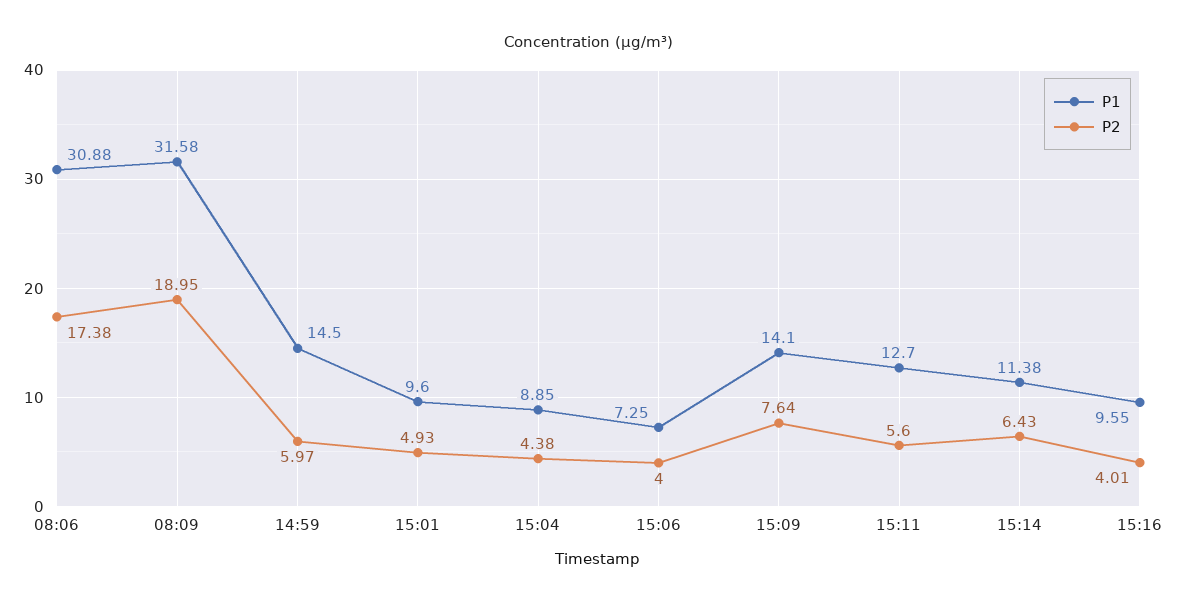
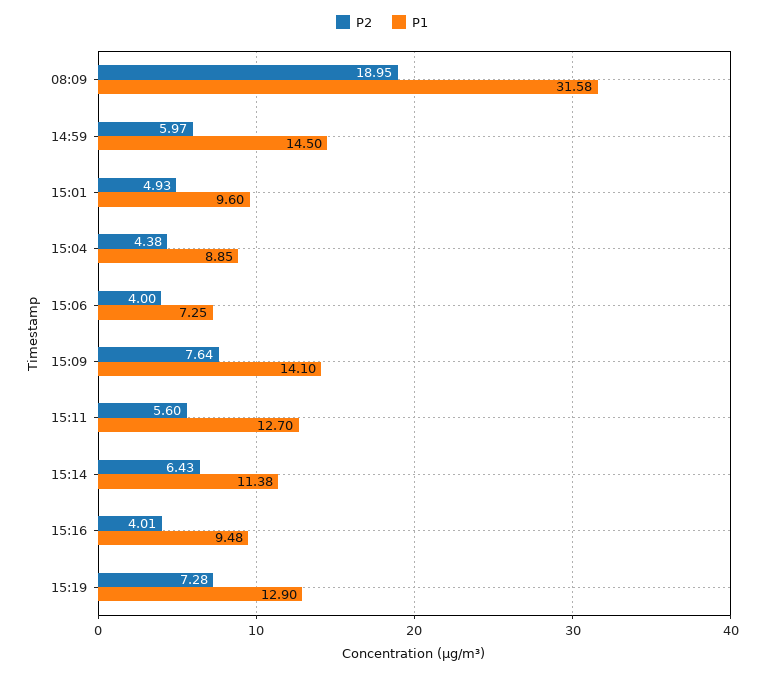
P1, 08:06: 30.88 -> none
P2, 08:06: 17.38 -> none
P1, 15:16: 9.55 -> 9.48
P2, 15:19: none -> 7.28
P1, 15:19: none -> 12.9

